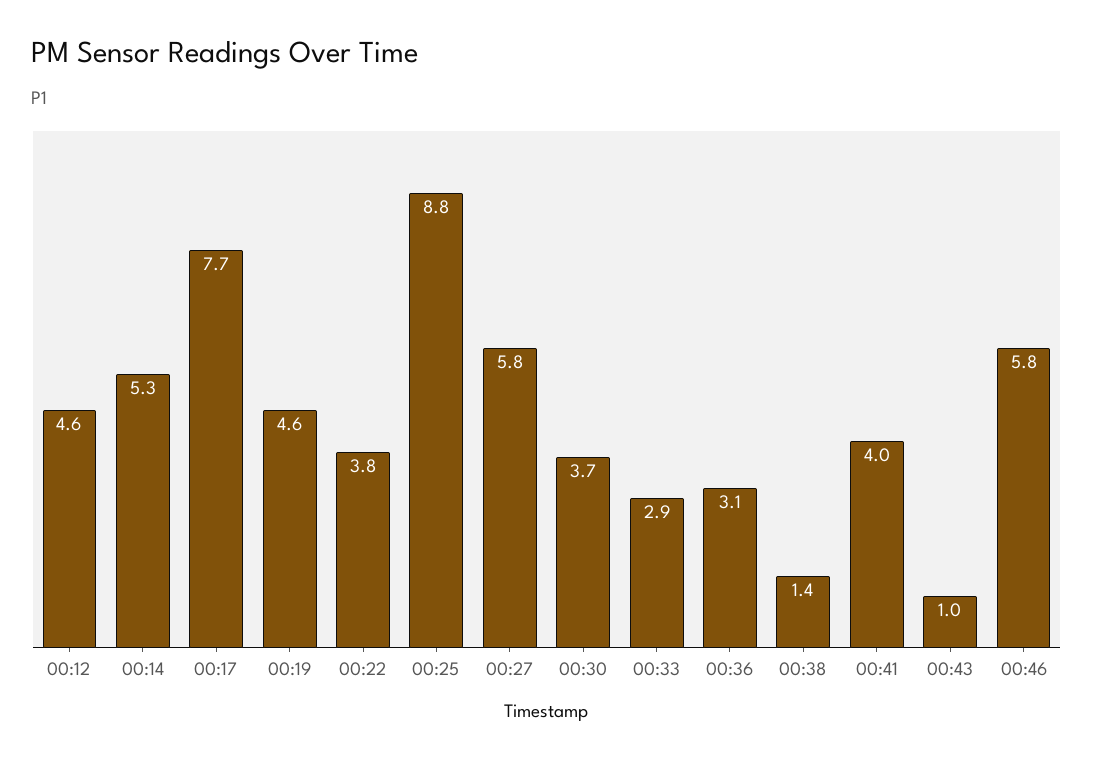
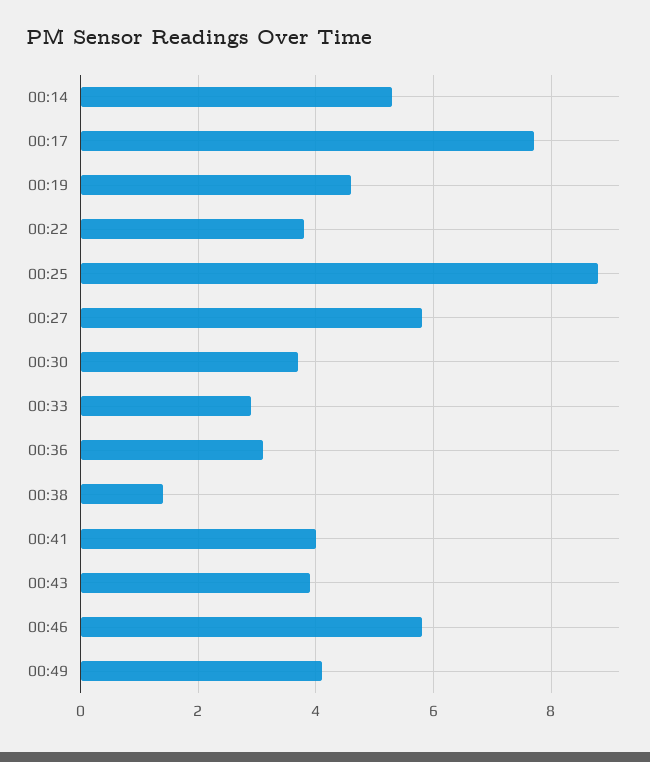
00:12: 4.6 -> none
00:43: 1 -> 4
00:49: none -> 4

